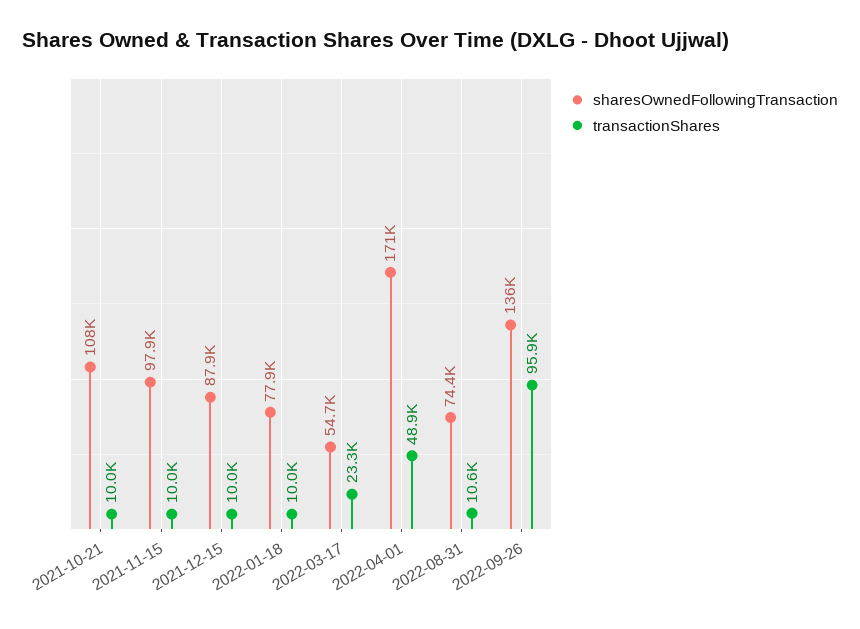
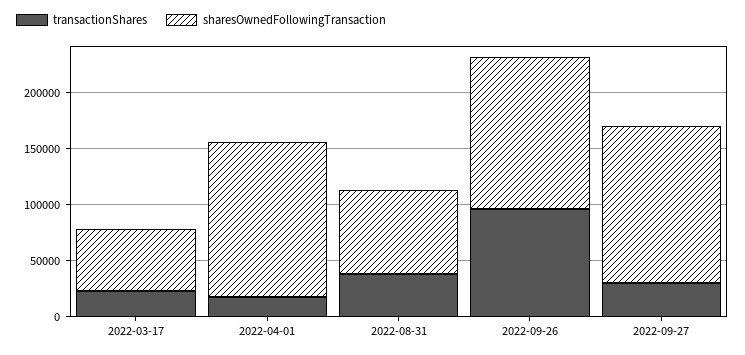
sharesOwnedFollowingTransaction, 2021-10-21: 108000 -> none
transactionShares, 2021-10-21: 10000 -> none
sharesOwnedFollowingTransaction, 2021-11-15: 97900 -> none
transactionShares, 2021-11-15: 10000 -> none
sharesOwnedFollowingTransaction, 2021-12-15: 87900 -> none
transactionShares, 2021-12-15: 10000 -> none
sharesOwnedFollowingTransaction, 2022-01-18: 77900 -> none
transactionShares, 2022-01-18: 10000 -> none
sharesOwnedFollowingTransaction, 2022-04-01: 171000 -> 140000
transactionShares, 2022-04-01: 48900 -> 20000
transactionShares, 2022-08-31: 10600 -> 40000
transactionShares, 2022-09-27: none -> 30000
sharesOwnedFollowingTransaction, 2022-09-27: none -> 140000

